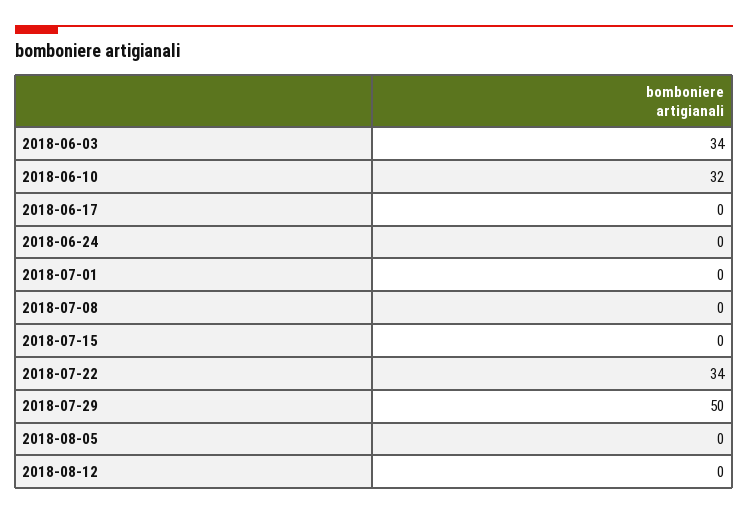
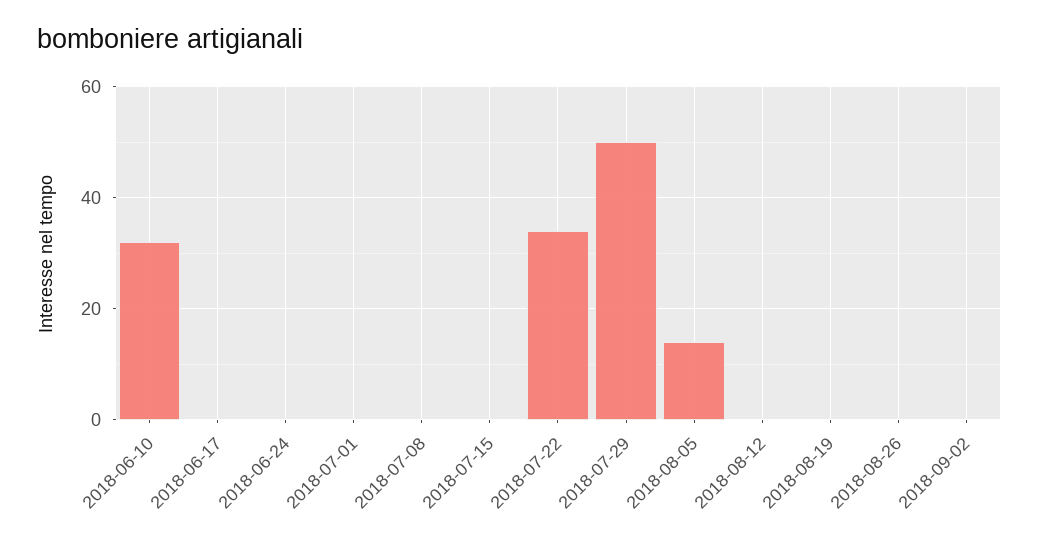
2018-06-03: 34 -> none
2018-08-05: 0 -> 15
2018-08-19: none -> 0
2018-08-26: none -> 0
2018-09-02: none -> 0

